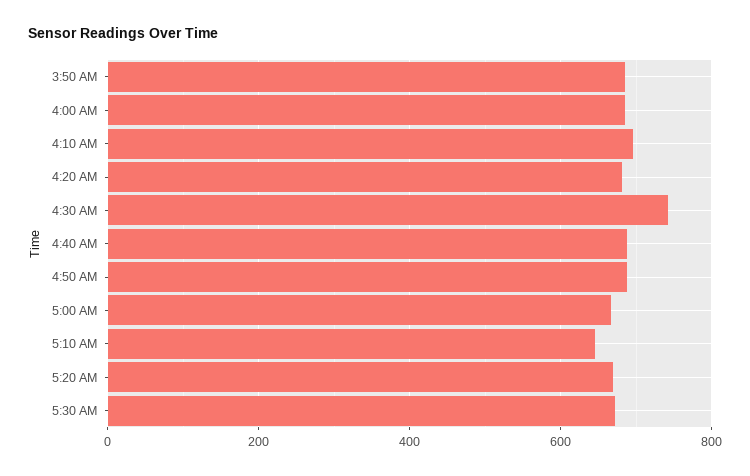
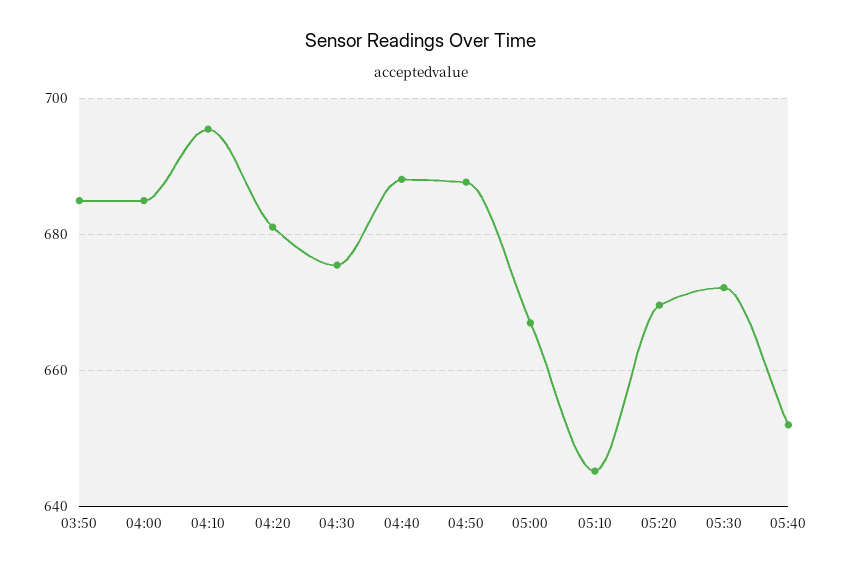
4:30 AM: 740 -> 676
05:40: none -> 652

